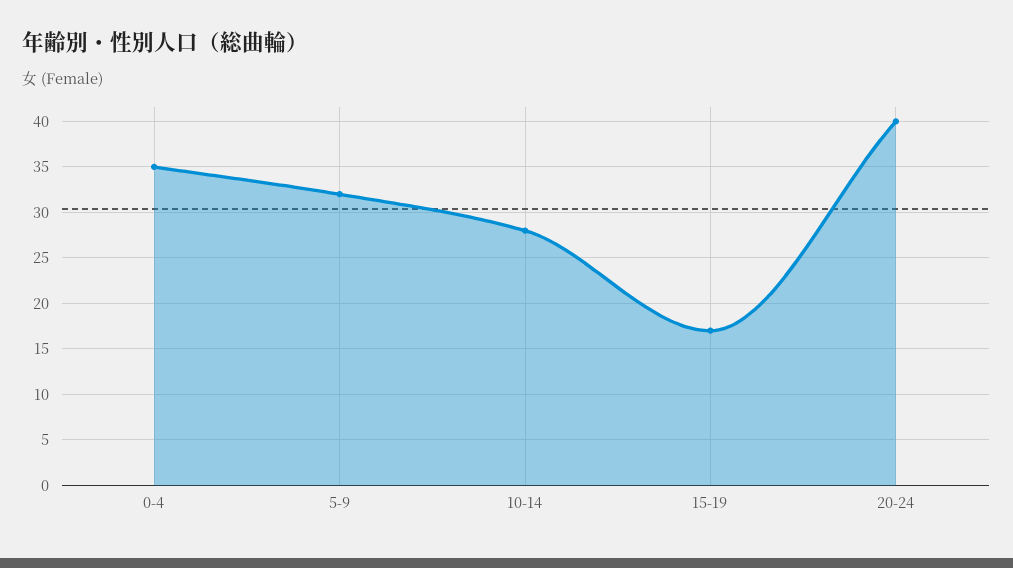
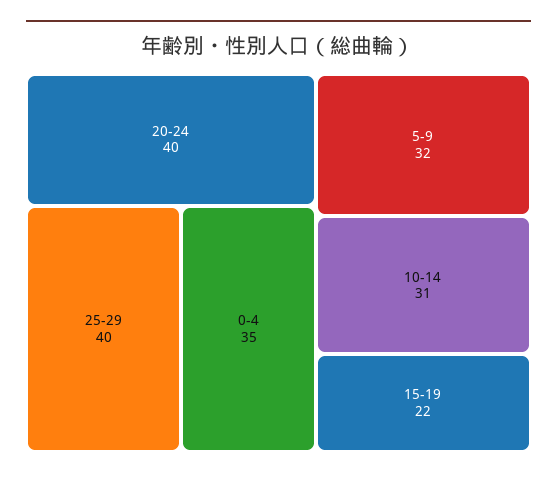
10-14: 28 -> 31
15-19: 17 -> 22
25-29: none -> 40

